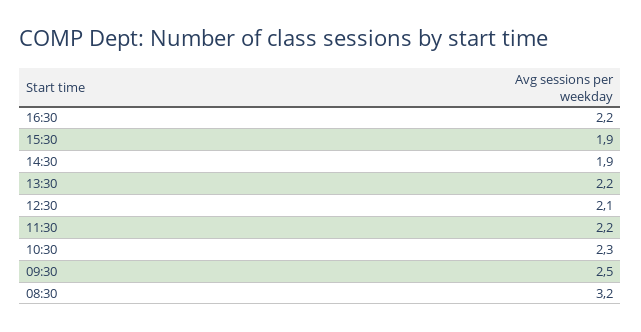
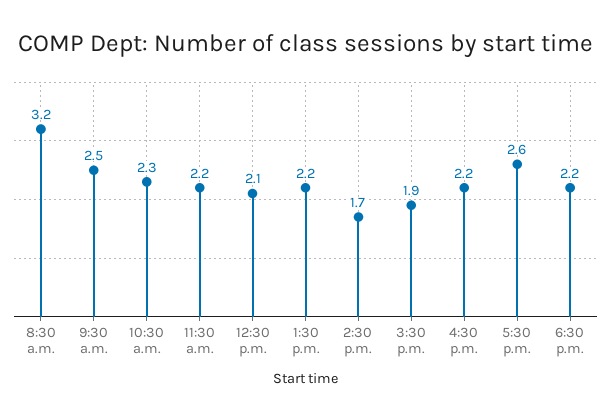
14:30: 1.9 -> 1.7
5:30 p.m.: none -> 2.6
6:30 p.m.: none -> 2.2

